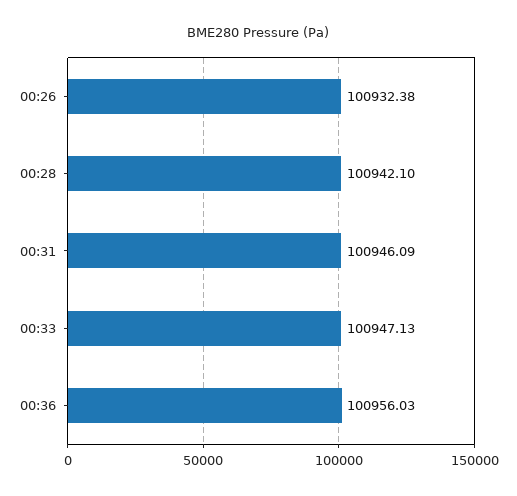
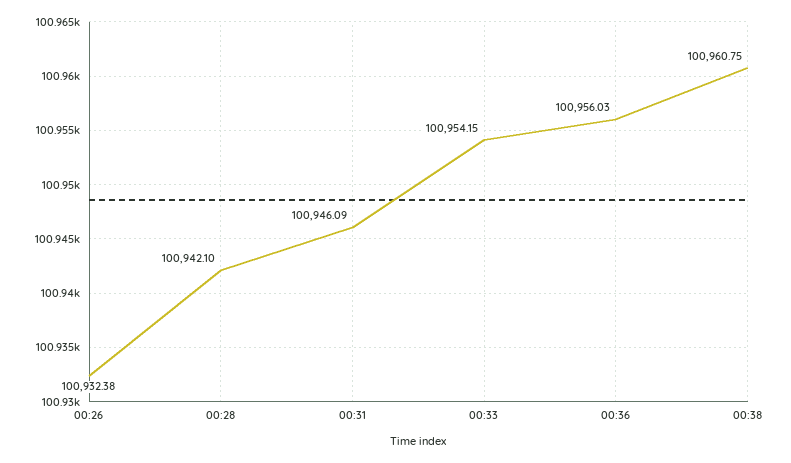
00:33: 100947.13 -> 100954.15
00:38: none -> 100960.75

